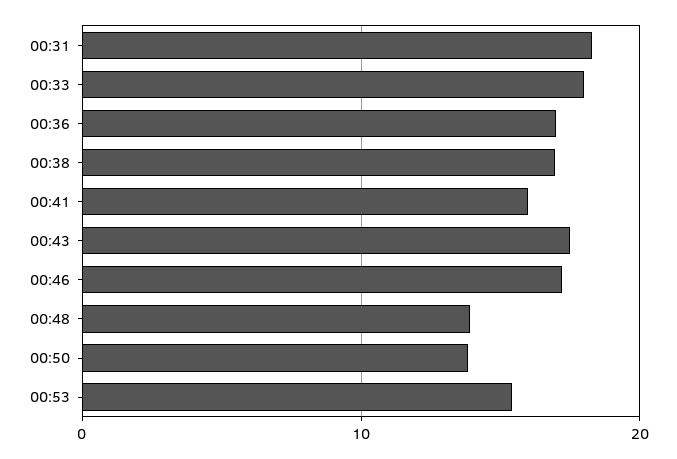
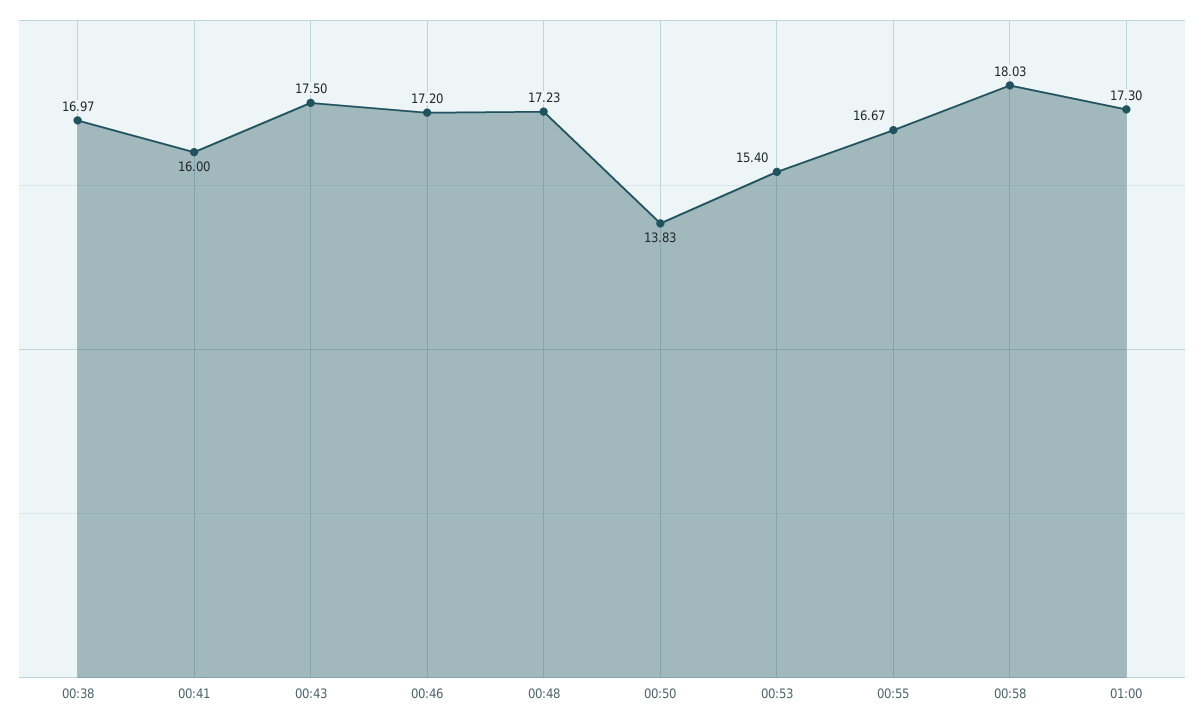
00:31: 18 -> none
00:33: 18 -> none
00:36: 17 -> none
00:48: 14 -> 17.23
00:55: none -> 16.67
00:58: none -> 18.03
01:00: none -> 17.3

